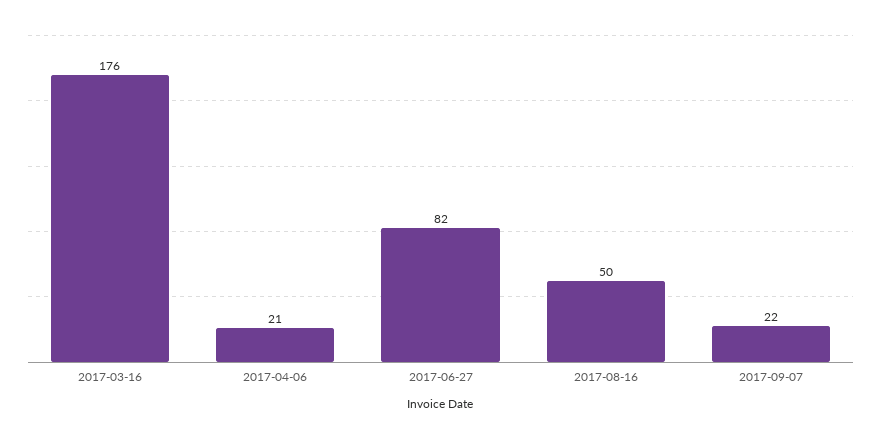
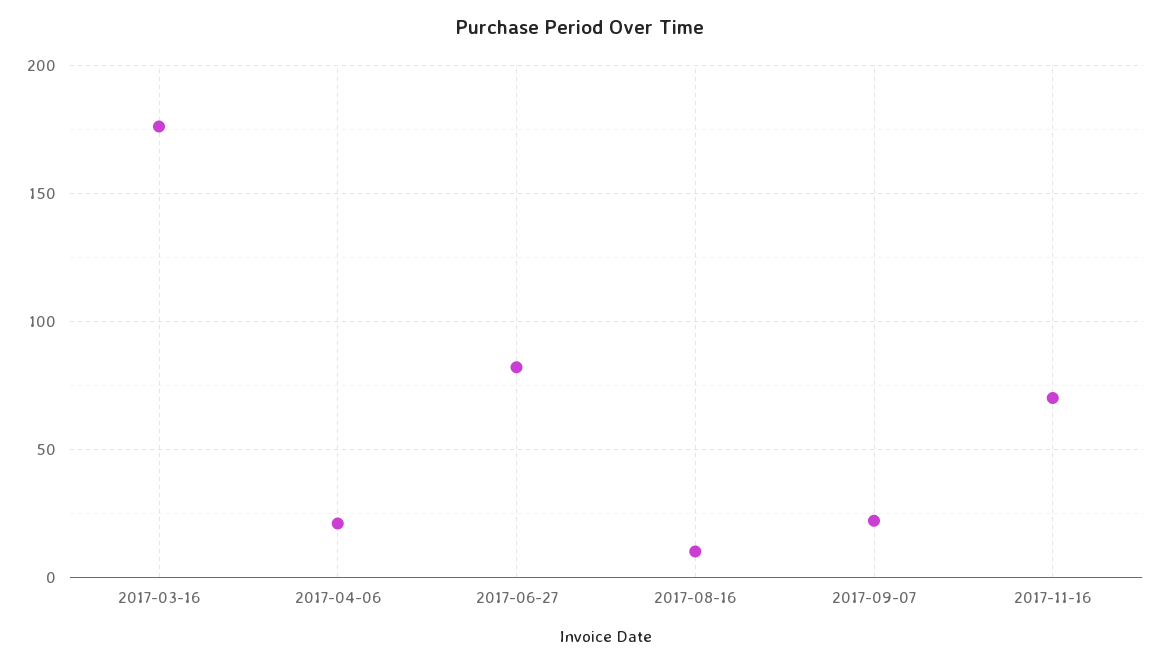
2017-08-16: 50 -> 10
2017-11-16: none -> 70

